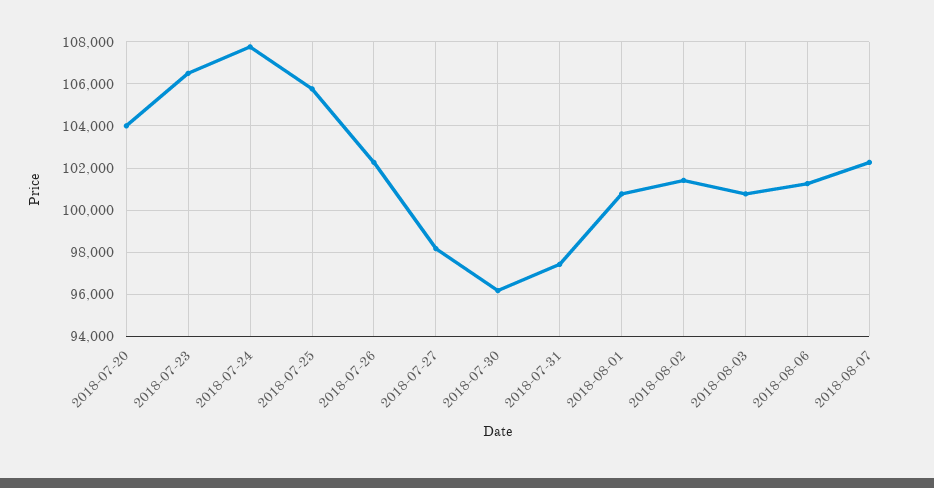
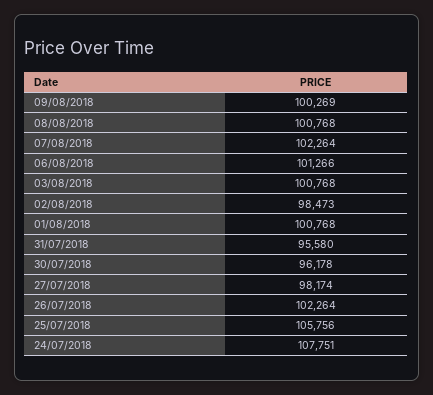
2018-07-20: 104000 -> none
2018-07-23: 106500 -> none
2018-07-31: 97500 -> 95580
2018-08-02: 101500 -> 98473
09/08/2018: none -> 100269
08/08/2018: none -> 100768

